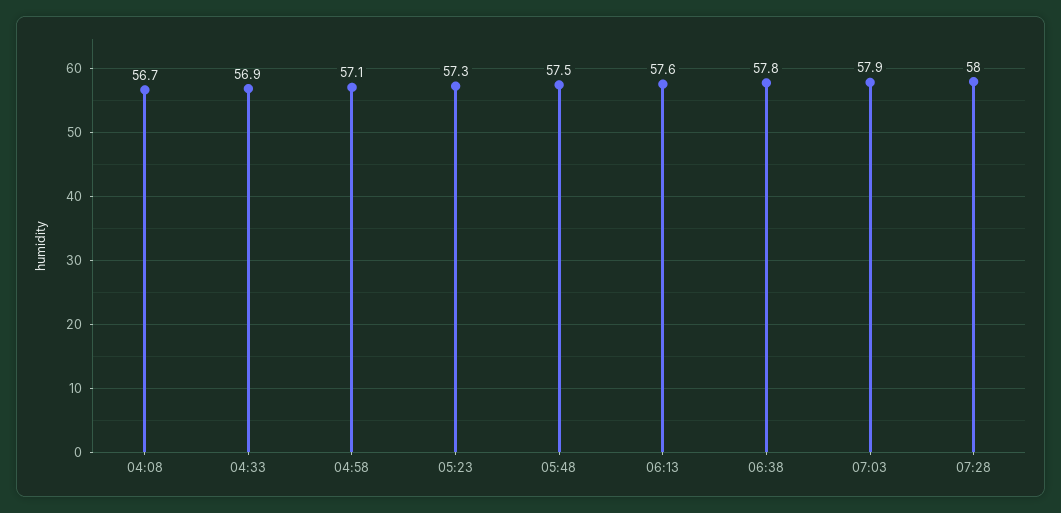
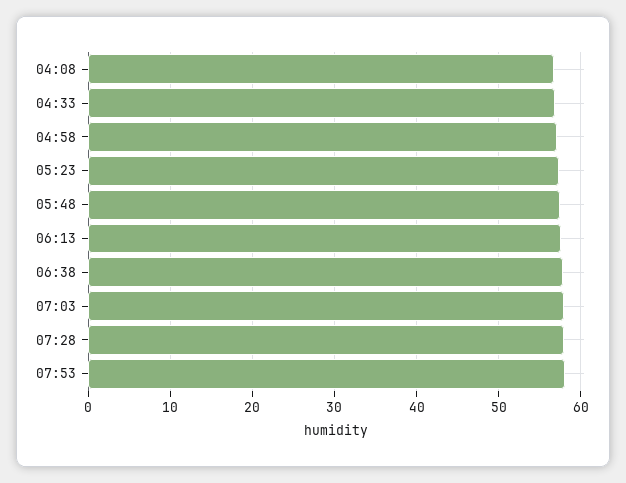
07:53: none -> 58

